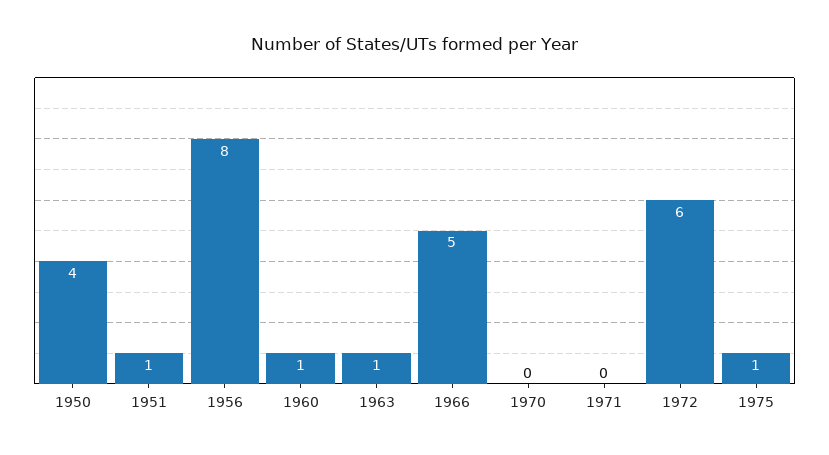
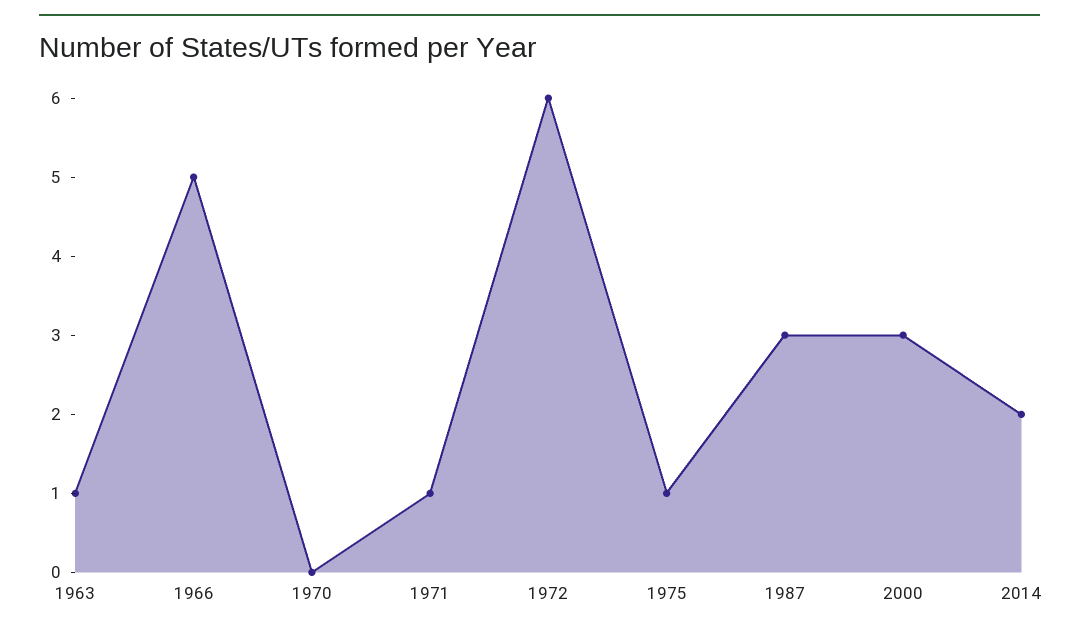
1950: 4 -> none
1951: 1 -> none
1956: 8 -> none
1960: 1 -> none
1971: 0 -> 1
1987: none -> 3
2000: none -> 3
2014: none -> 2

